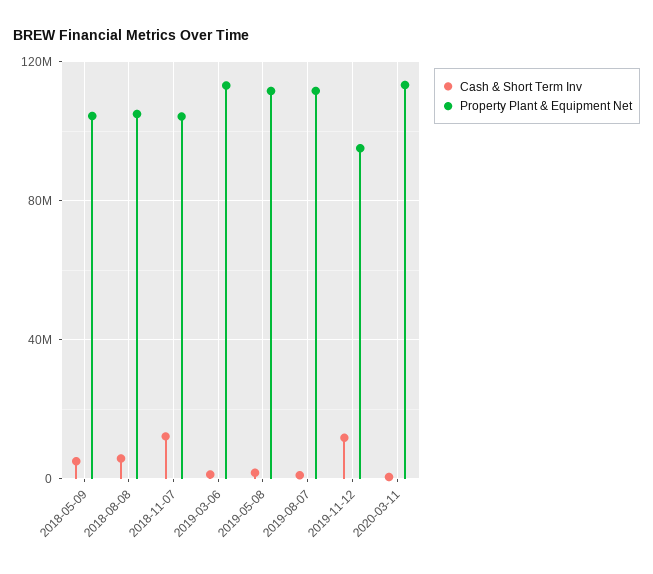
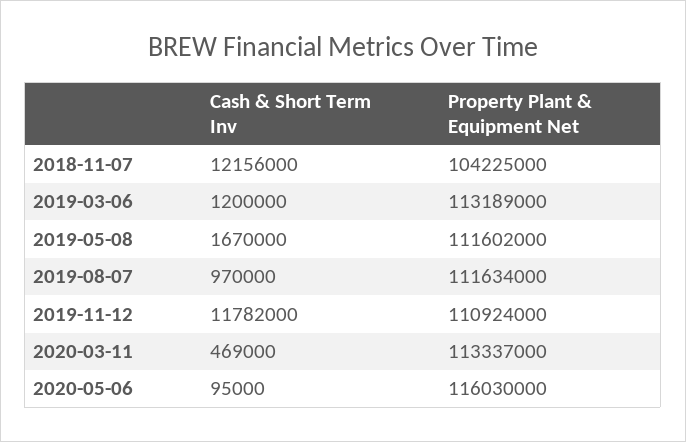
Cash & Short Term Inv, 2018-05-09: 5000000 -> none
Property Plant & Equipment Net, 2018-05-09: 105000000 -> none
Cash & Short Term Inv, 2018-08-08: 5000000 -> none
Property Plant & Equipment Net, 2018-08-08: 105000000 -> none
Property Plant & Equipment Net, 2019-11-12: 95000000 -> 110924000
Cash & Short Term Inv, 2020-05-06: none -> 95000
Property Plant & Equipment Net, 2020-05-06: none -> 116030000

